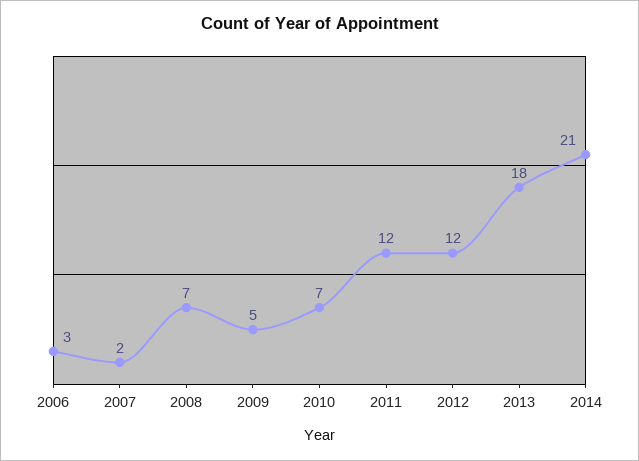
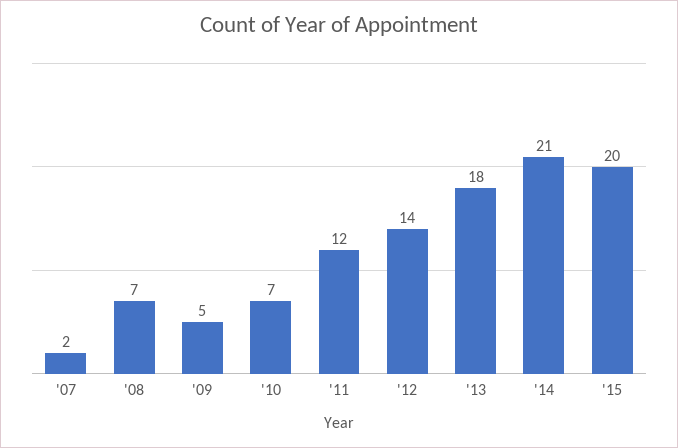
2006: 3 -> none
2012: 12 -> 14
'15: none -> 20

